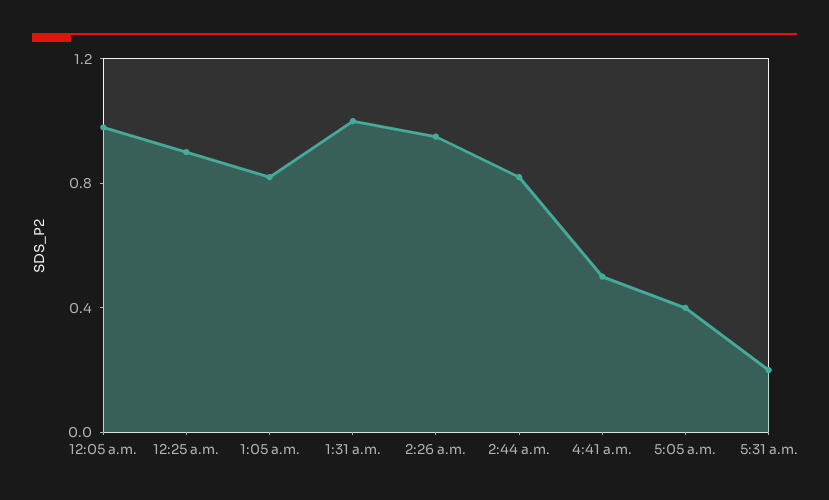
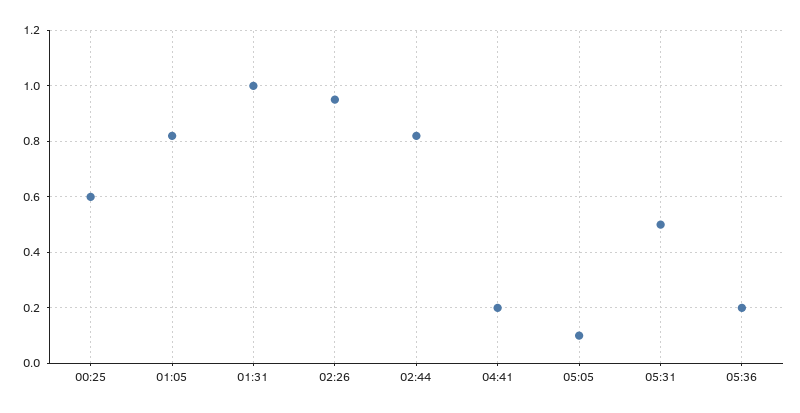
12:05 a.m.: 1 -> none
12:25 a.m.: 0.9 -> 0.6
4:41 a.m.: 0.5 -> 0.2
5:05 a.m.: 0.4 -> 0.1
5:31 a.m.: 0.2 -> 0.5
05:36: none -> 0.2

